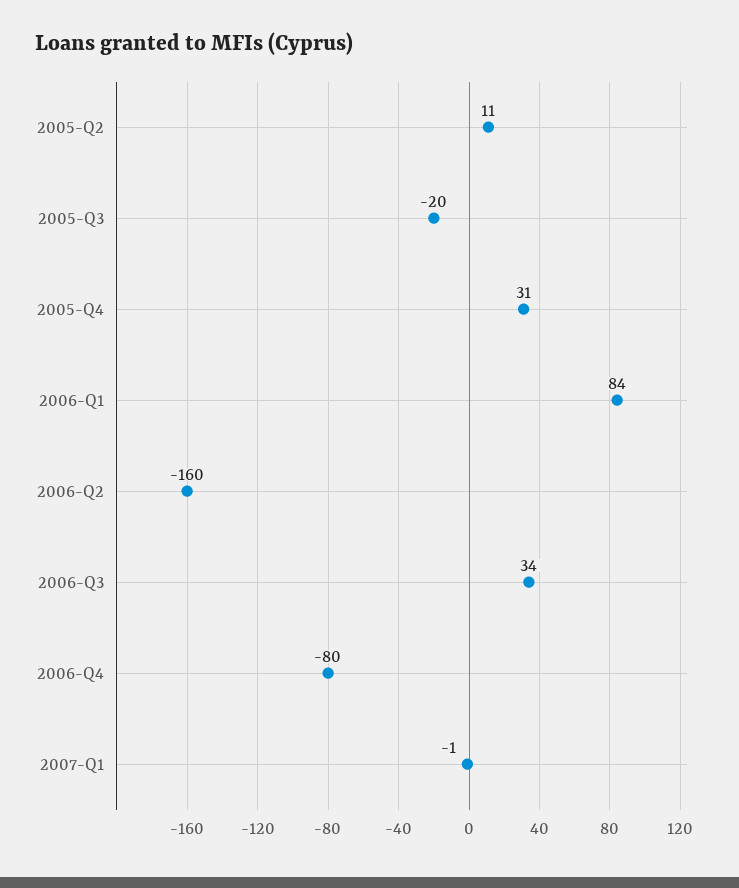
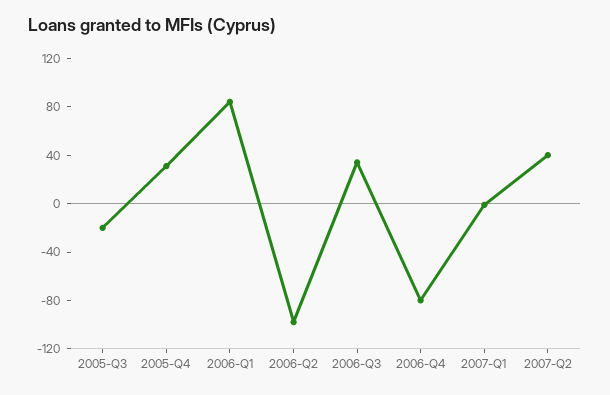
2005-Q2: 11 -> none
2006-Q2: -160 -> -100
2007-Q2: none -> 40

